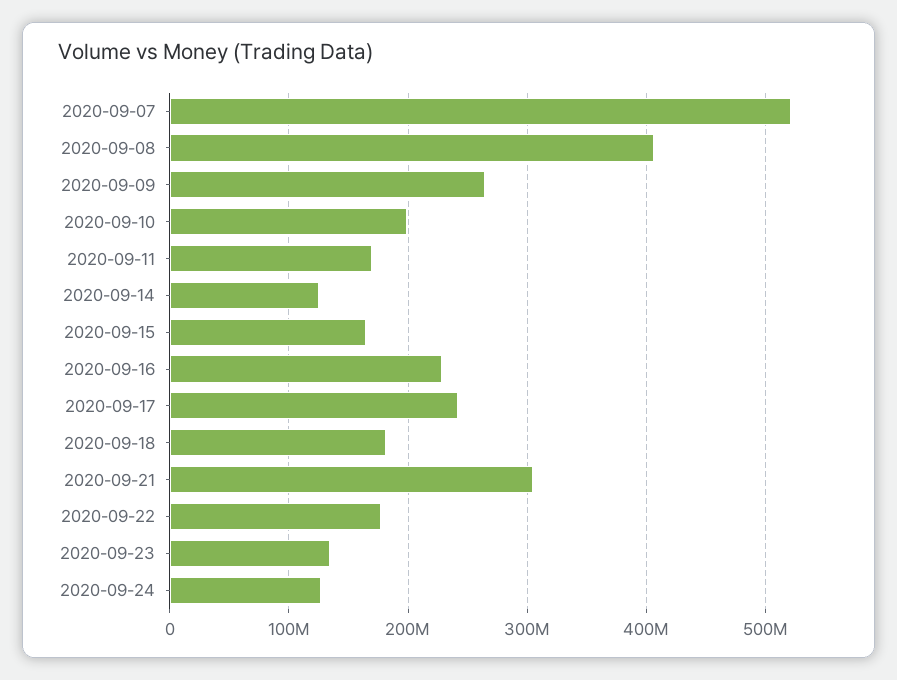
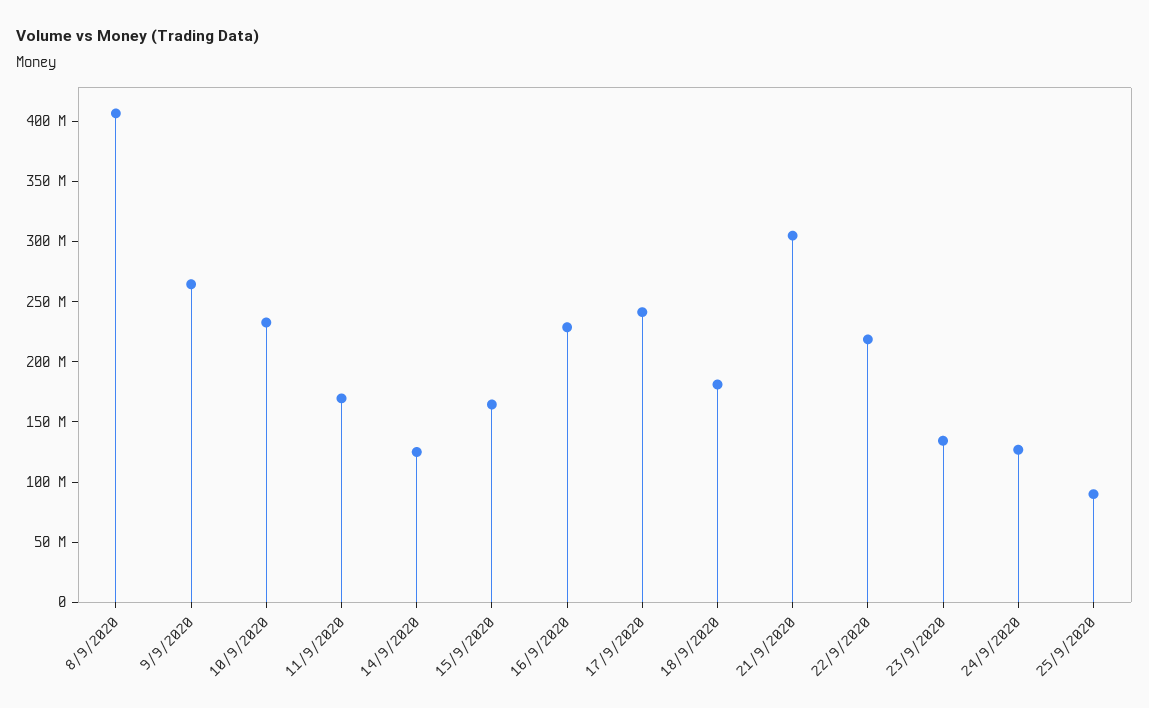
2020-09-07: 520000000 -> none
2020-09-10: 200000000 -> 230000000
2020-09-22: 180000000 -> 220000000
25/9/2020: none -> 90000000

